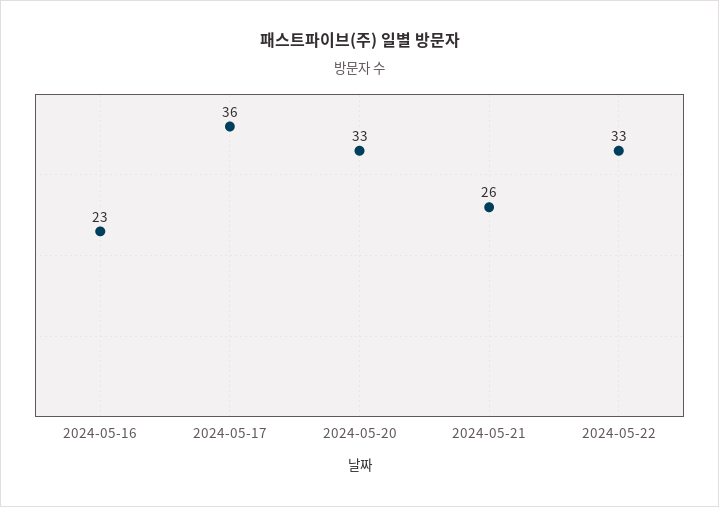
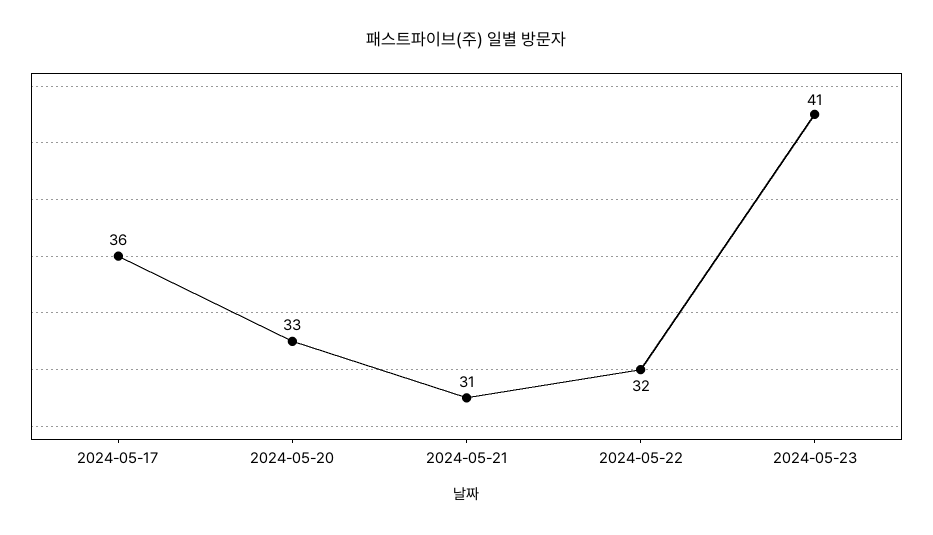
2024-05-16: 23 -> none
2024-05-21: 26 -> 31
2024-05-22: 33 -> 32
2024-05-23: none -> 41

